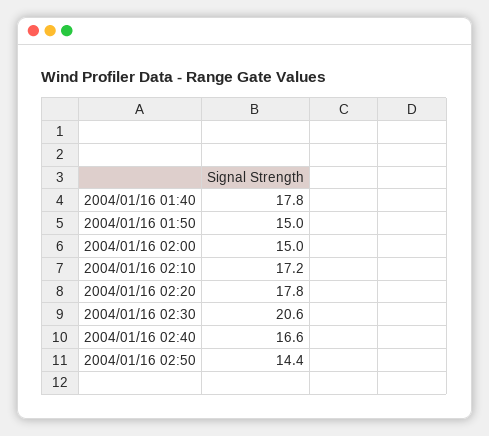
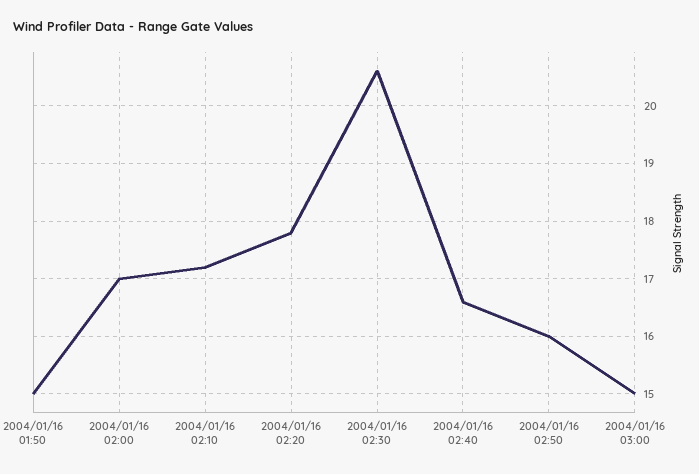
2004/01/16 01:40: 17.8 -> none
2004/01/16 02:00: 15 -> 17
2004/01/16 02:50: 14.4 -> 16
2004/01/16 03:00: none -> 15

